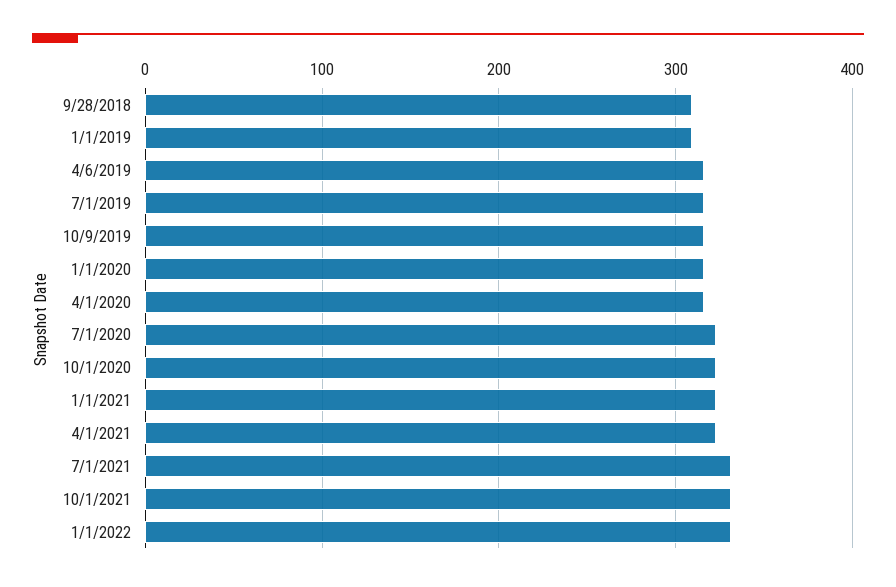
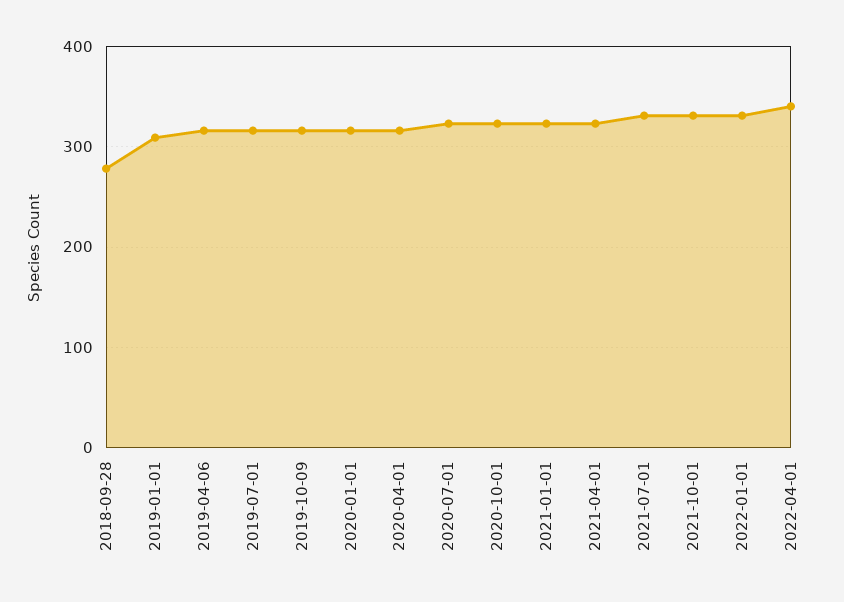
9/28/2018: 310 -> 280
2022-04-01: none -> 340

